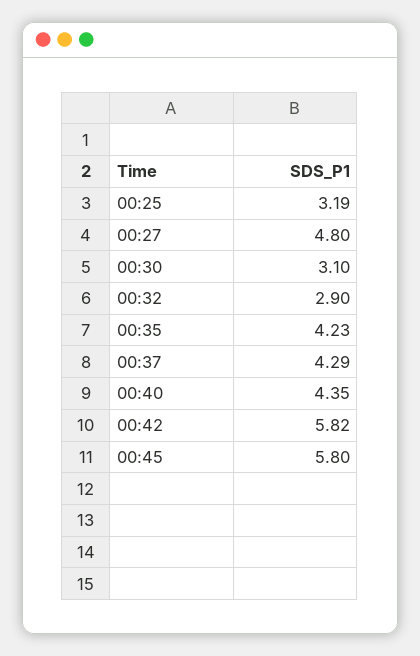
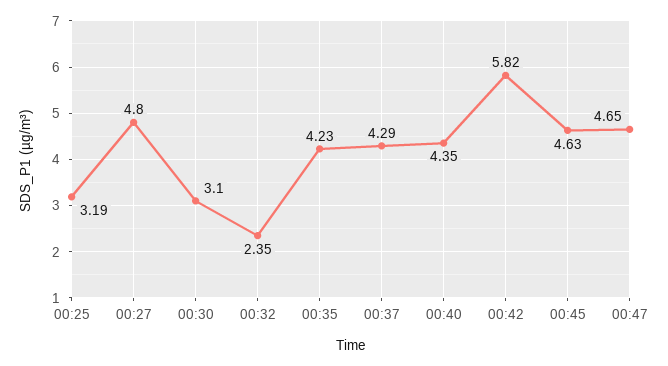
00:32: 2.9 -> 2.35
00:45: 5.8 -> 4.63
00:47: none -> 4.65

